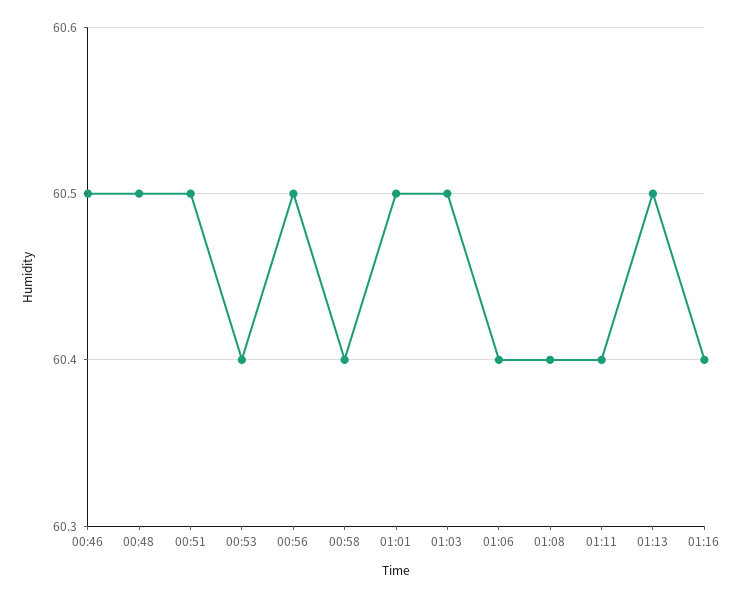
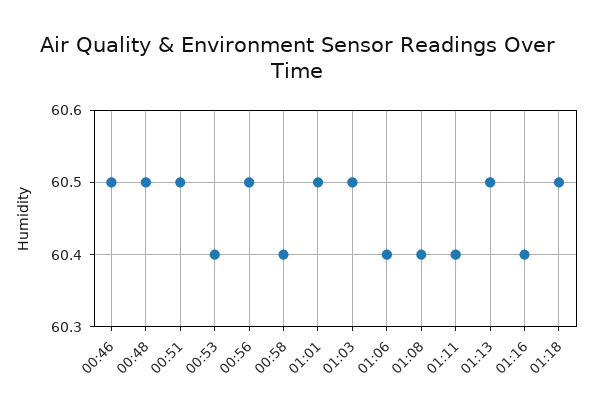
01:18: none -> 60.5

